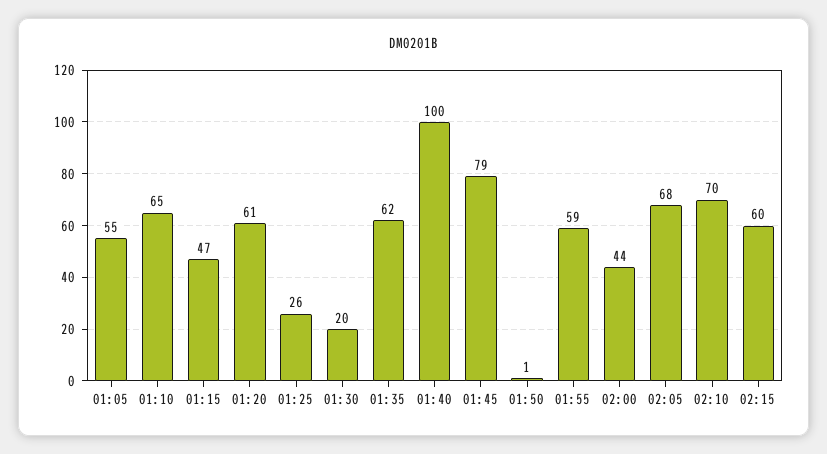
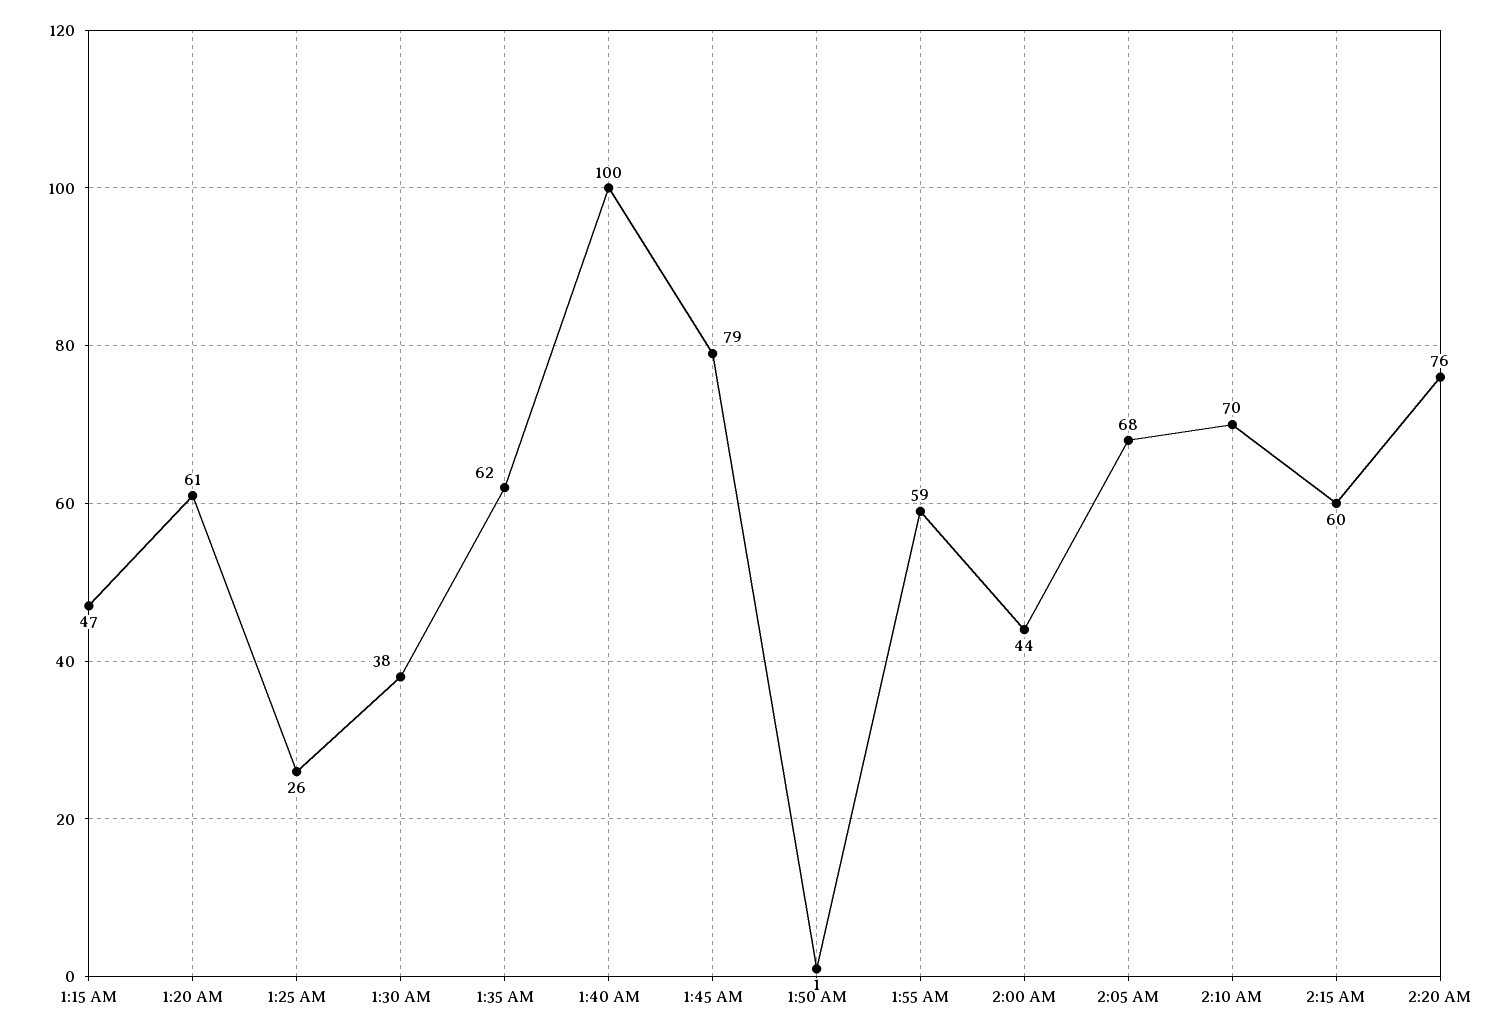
01:05: 55 -> none
01:10: 65 -> none
01:30: 20 -> 38
2:20 AM: none -> 76

